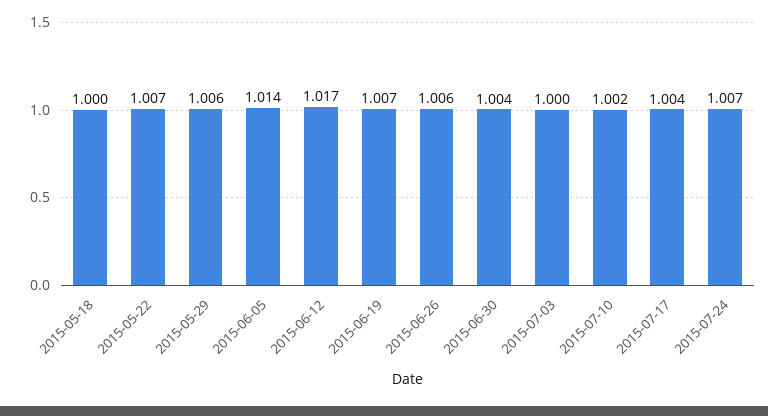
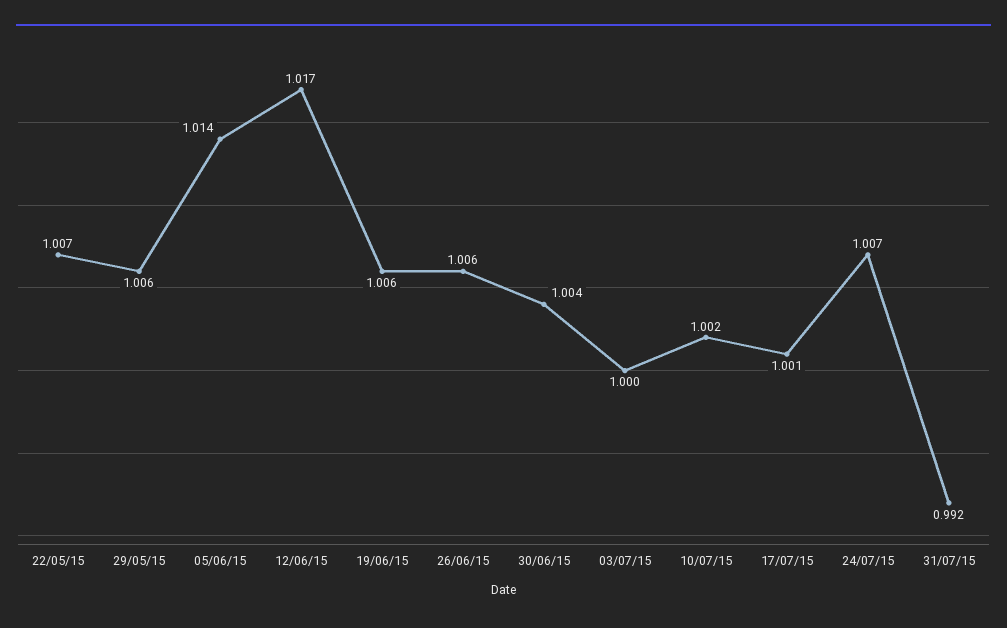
2015-05-18: 1 -> none
2015-06-19: 1.007 -> 1.006
2015-07-17: 1.004 -> 1.001
31/07/15: none -> 0.992

